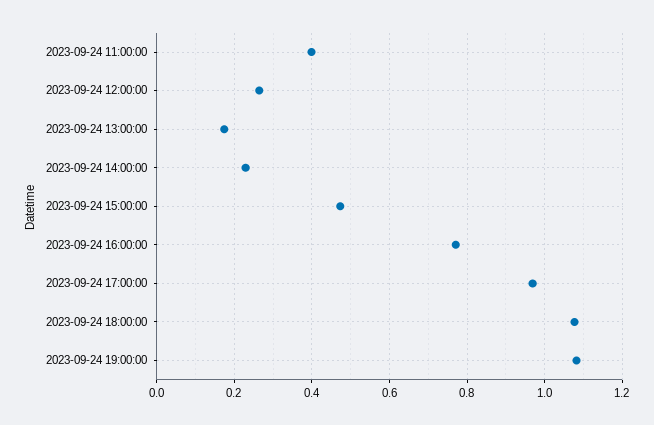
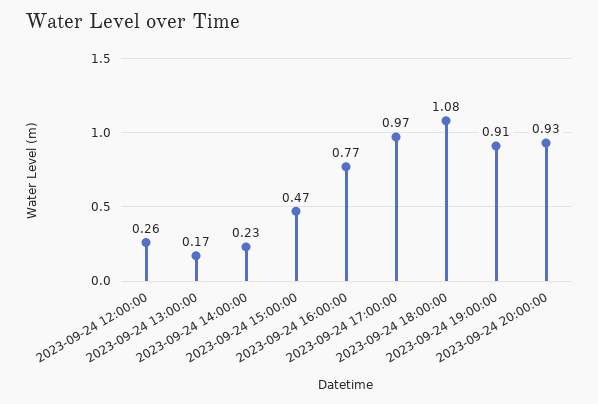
2023-09-24 11:00:00: 0.4 -> none
2023-09-24 19:00:00: 1.08 -> 0.91
2023-09-24 20:00:00: none -> 0.93

